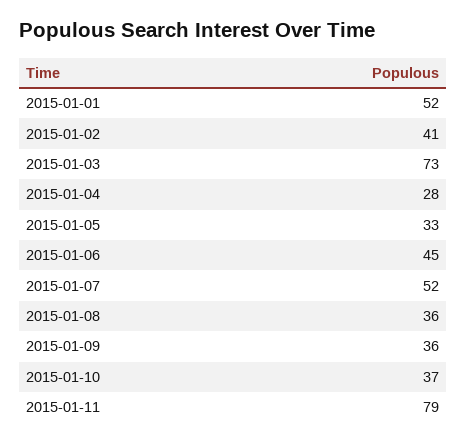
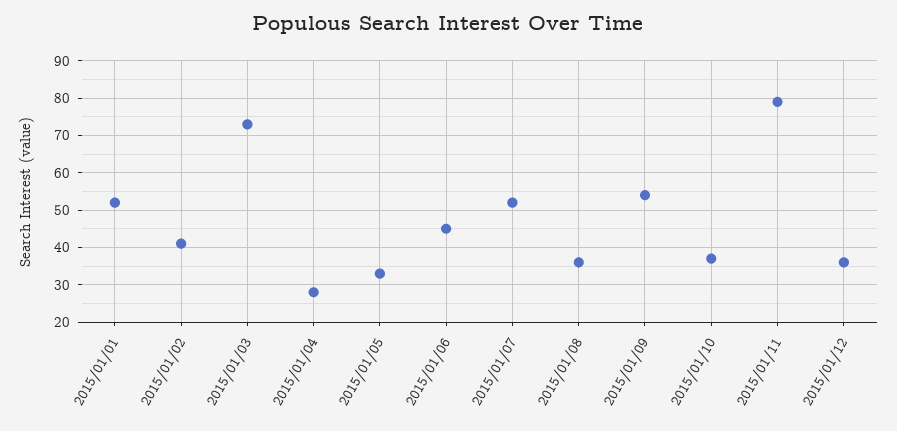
2015-01-09: 36 -> 55
2015/01/12: none -> 35

